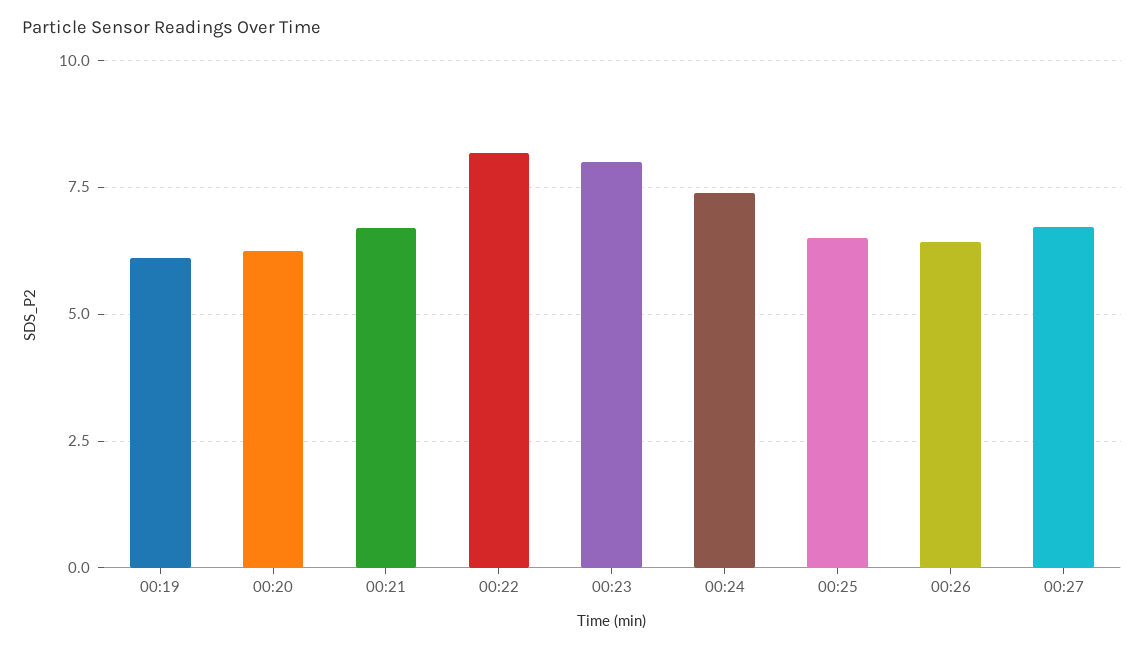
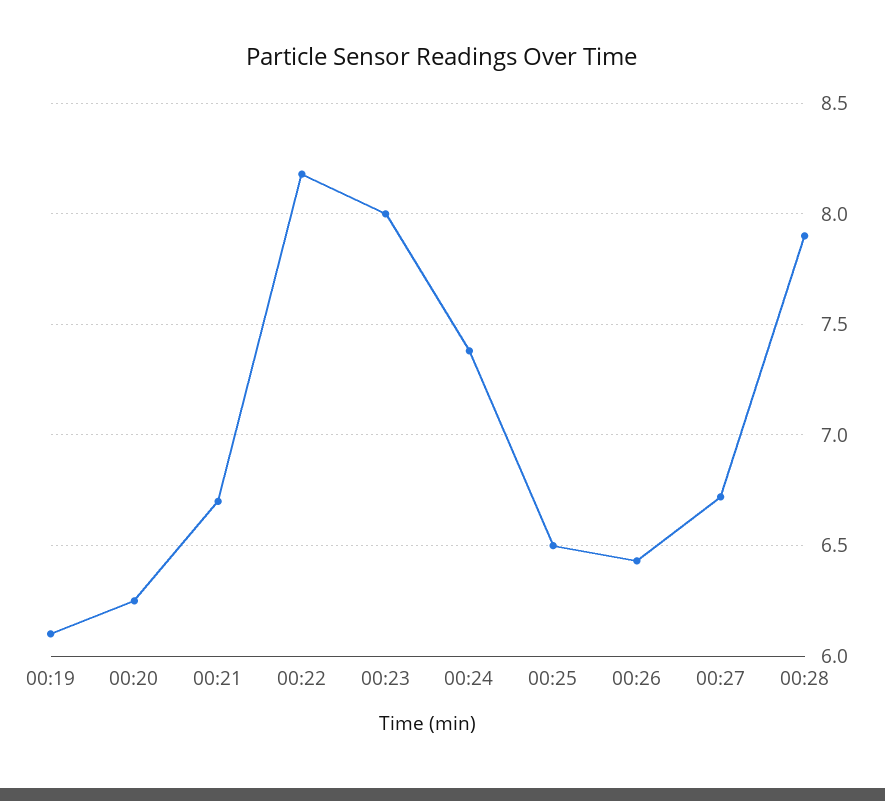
00:28: none -> 7.9

